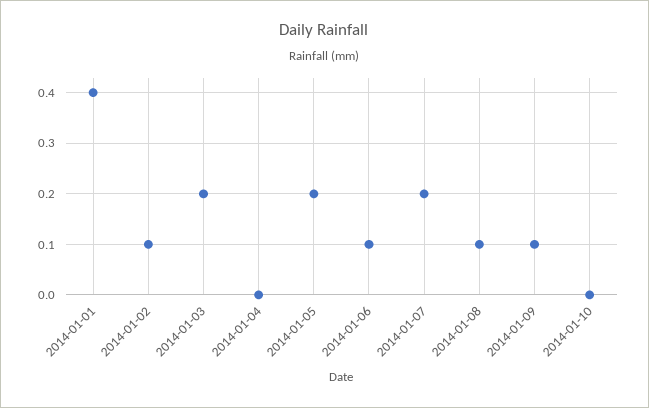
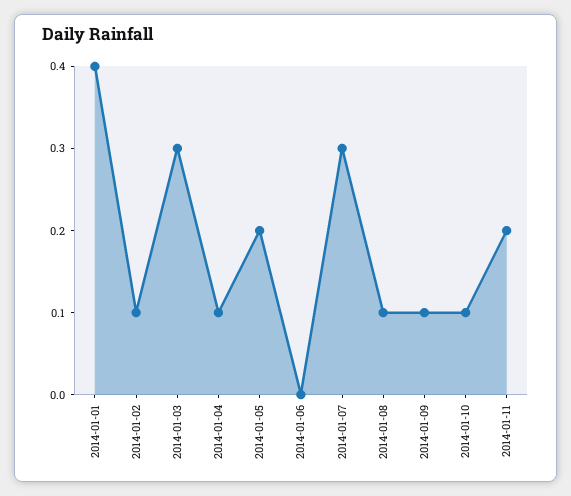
2014-01-03: 0.2 -> 0.3
2014-01-04: 0 -> 0.1
2014-01-06: 0.1 -> 0
2014-01-07: 0.2 -> 0.3
2014-01-10: 0 -> 0.1
2014-01-11: none -> 0.2

